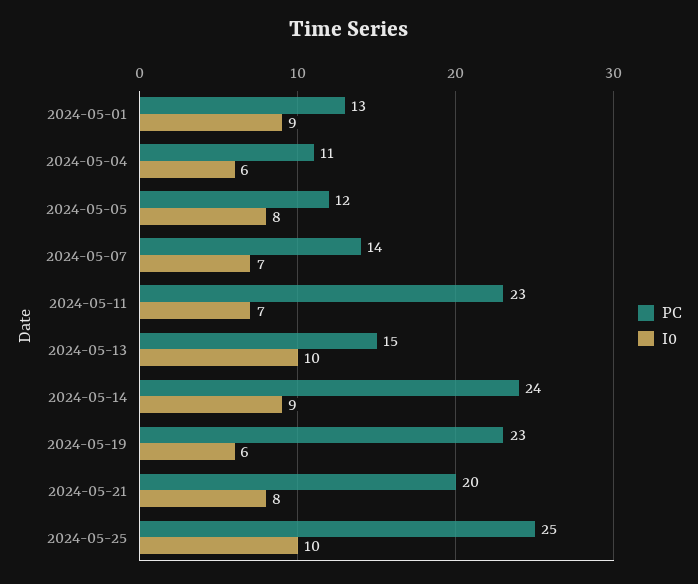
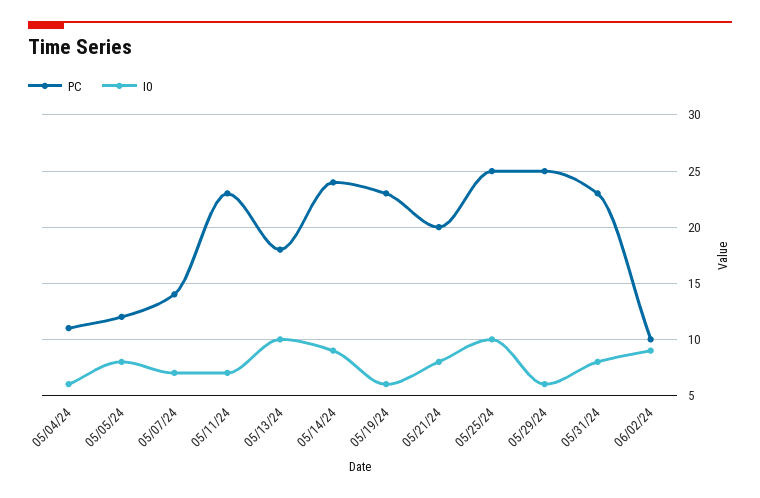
PC, 2024-05-01: 13 -> none
I0, 2024-05-01: 9 -> none
PC, 2024-05-13: 15 -> 18
PC, 05/29/24: none -> 25
I0, 05/29/24: none -> 6
PC, 05/31/24: none -> 23
I0, 05/31/24: none -> 8
PC, 06/02/24: none -> 10
I0, 06/02/24: none -> 9

